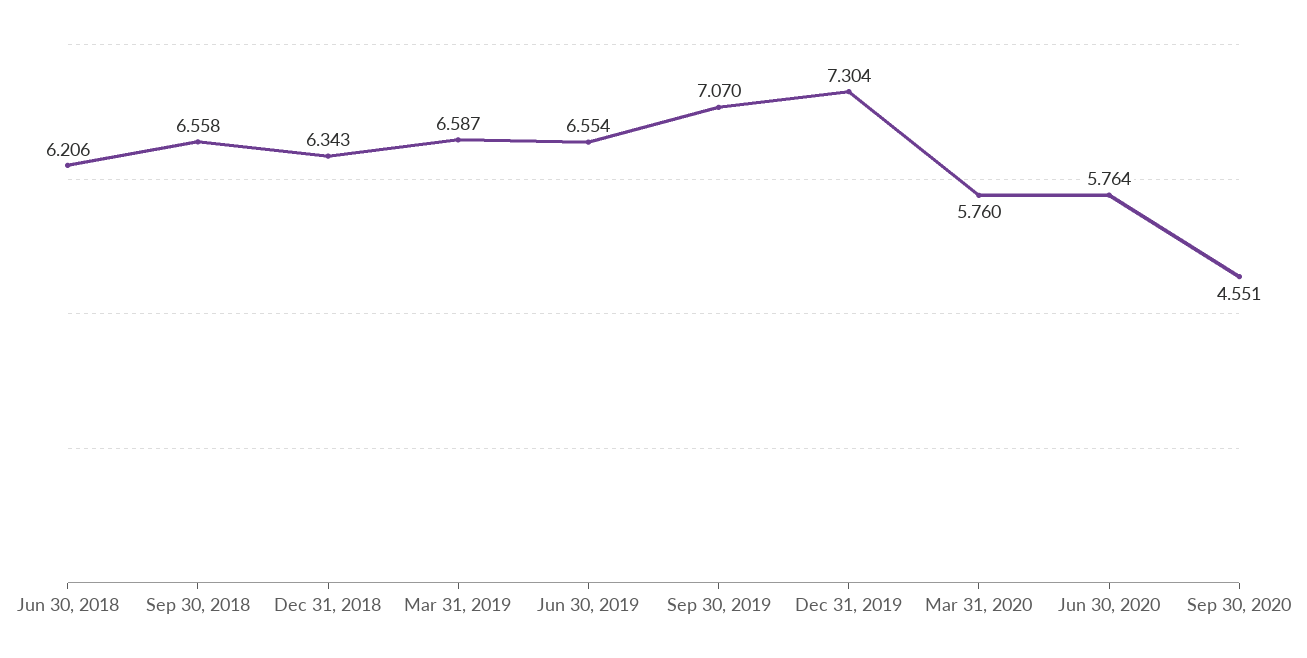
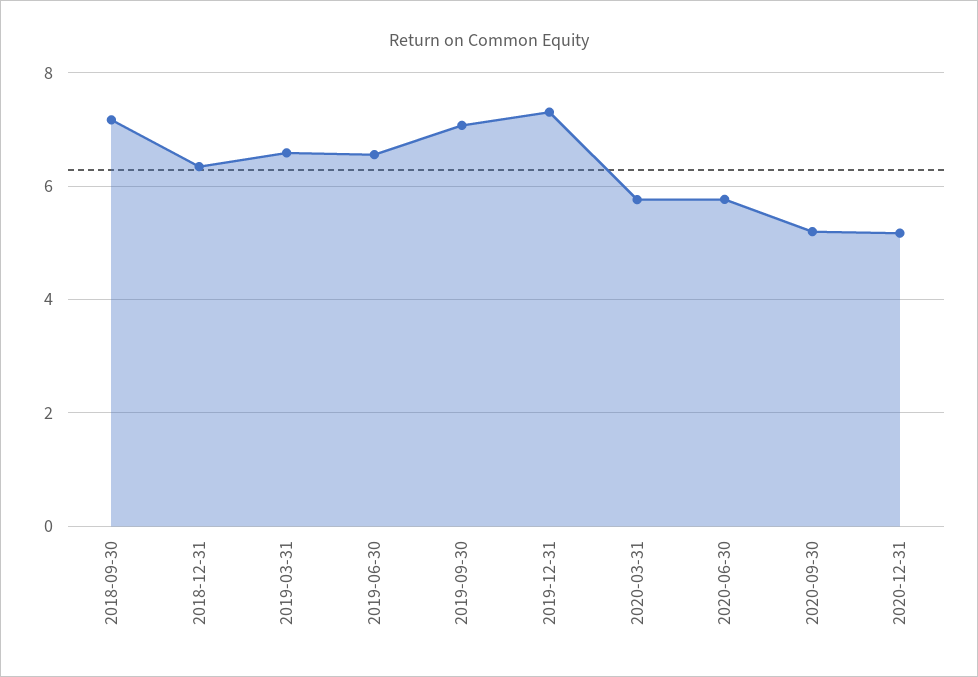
Jun 30, 2018: 6.206 -> none
Sep 30, 2018: 6.558 -> 7.2
Sep 30, 2020: 4.551 -> 5.2
2020-12-31: none -> 5.2

